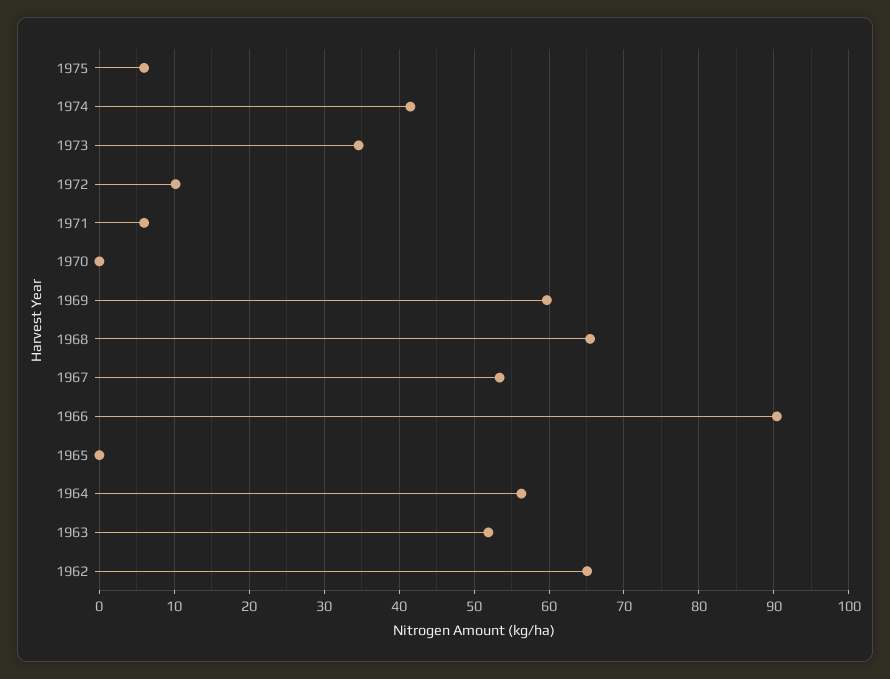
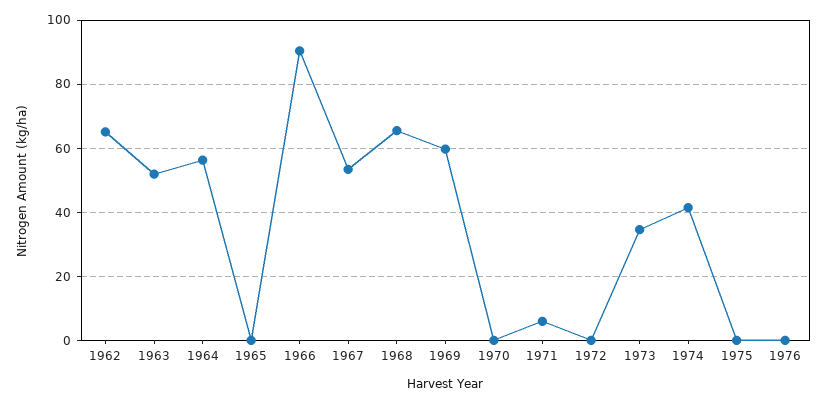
1975: 6 -> 0
1972: 10 -> 0
1976: none -> 0

